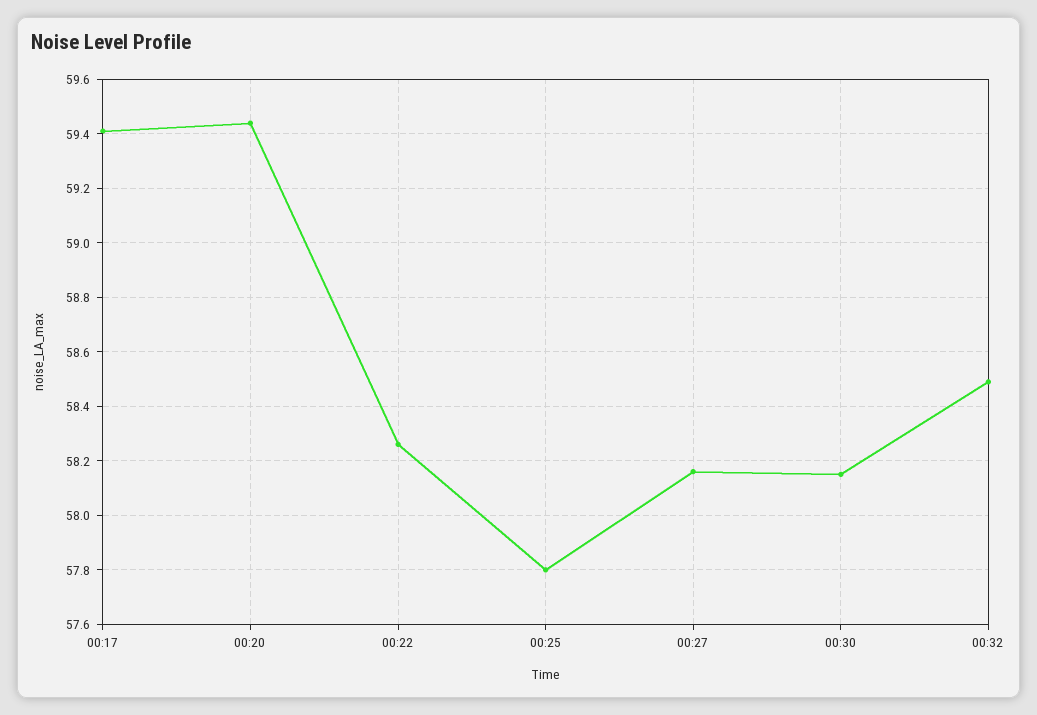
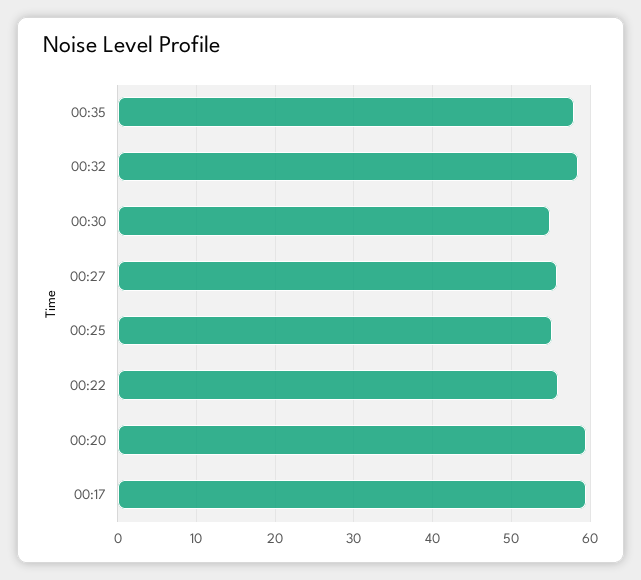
00:22: 58.25 -> 56
00:25: 57.8 -> 55
00:27: 58.15 -> 56
00:30: 58.15 -> 55
00:35: none -> 58

